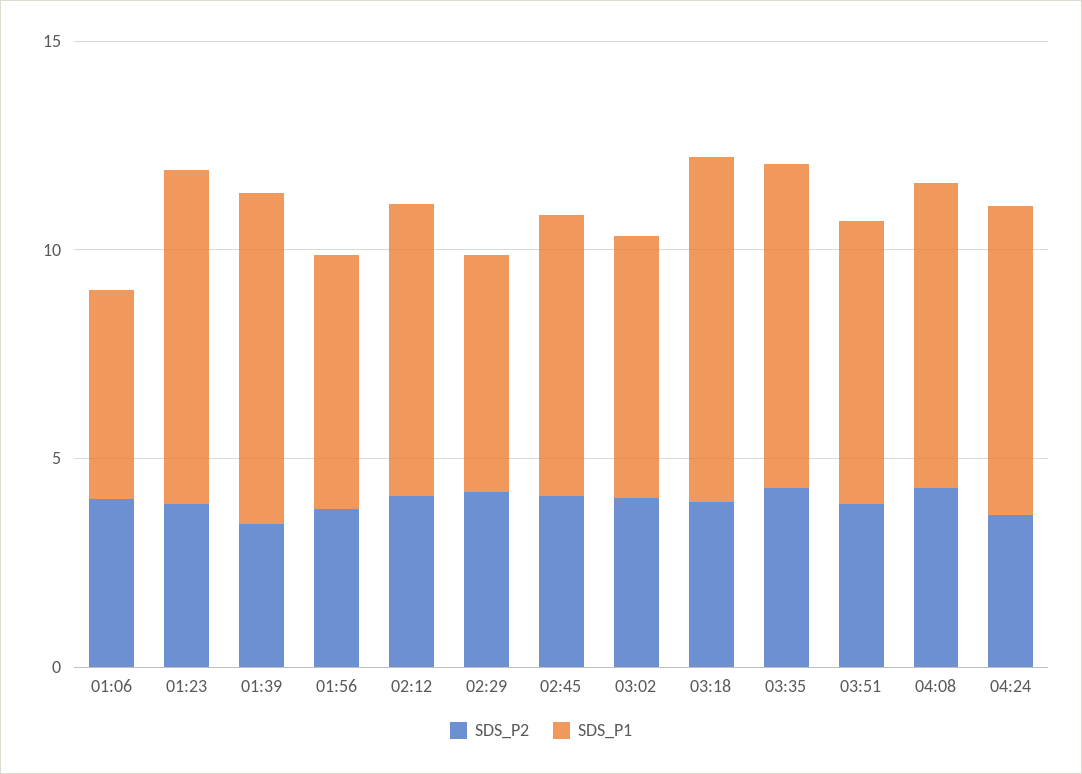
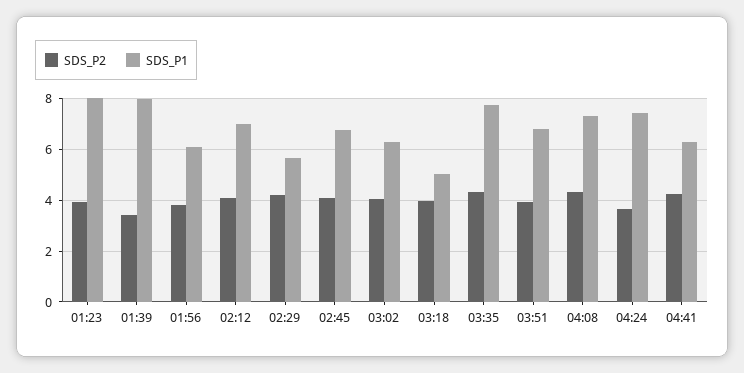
SDS_P2, 01:06: 4 -> none
SDS_P1, 01:06: 5 -> none
SDS_P1, 03:18: 8 -> 5
SDS_P2, 04:41: none -> 4.25
SDS_P1, 04:41: none -> 6.25

